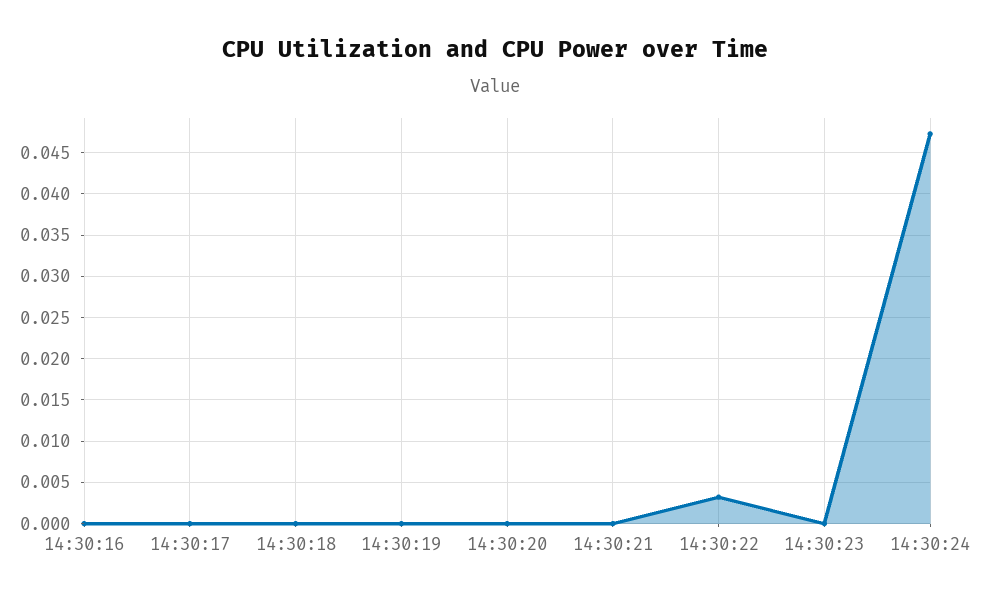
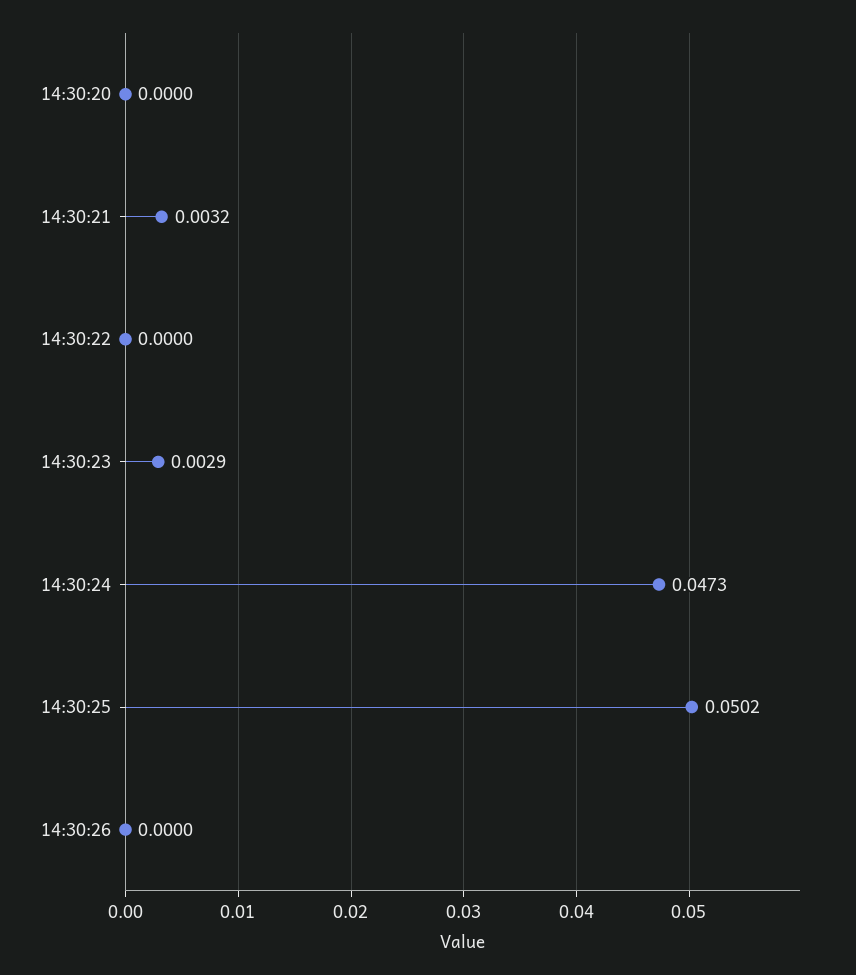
14:30:16: 0 -> none
14:30:17: 0 -> none
14:30:18: 0 -> none
14:30:19: 0 -> none
14:30:21: 0 -> 0.0032
14:30:22: 0.003 -> 0
14:30:23: 0 -> 0.0029
14:30:25: none -> 0.0502
14:30:26: none -> 0

